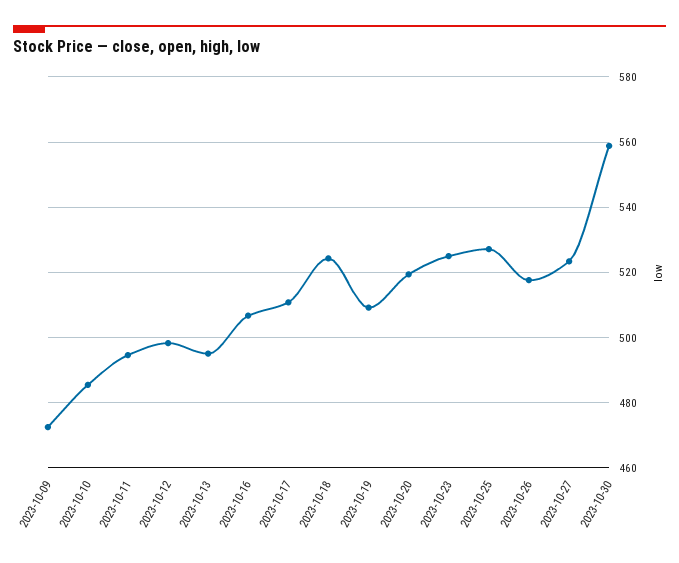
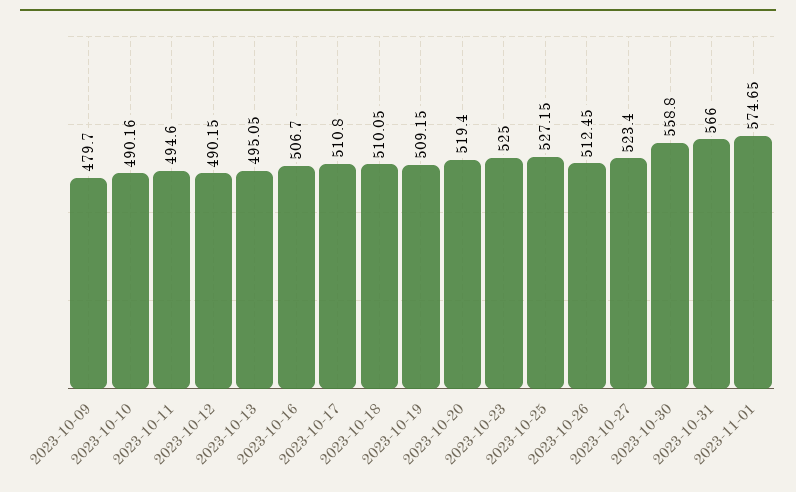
2023-10-09: 472 -> 479.7
2023-10-10: 486 -> 490.16
2023-10-12: 498 -> 490.15
2023-10-18: 524 -> 510.05
2023-10-26: 518 -> 512.45
2023-10-31: none -> 566
2023-11-01: none -> 574.65

